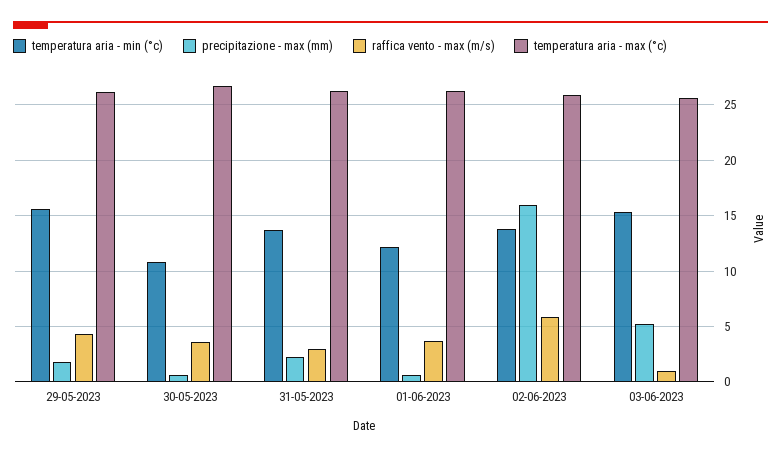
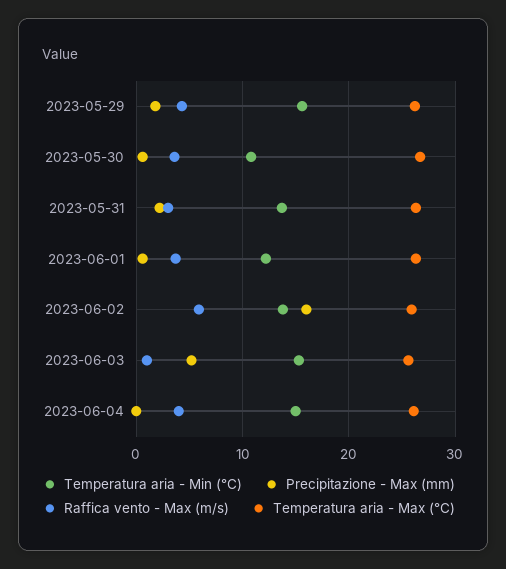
temperatura aria - min (°c), 2023-06-04: none -> 15
precipitazione - max (mm), 2023-06-04: none -> 0
raffica vento - max (m/s), 2023-06-04: none -> 4
temperatura aria - max (°c), 2023-06-04: none -> 26

